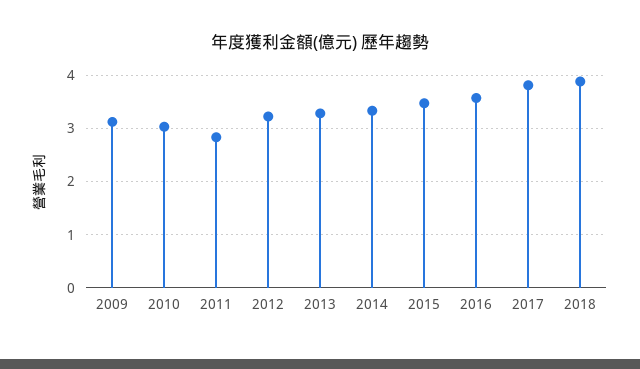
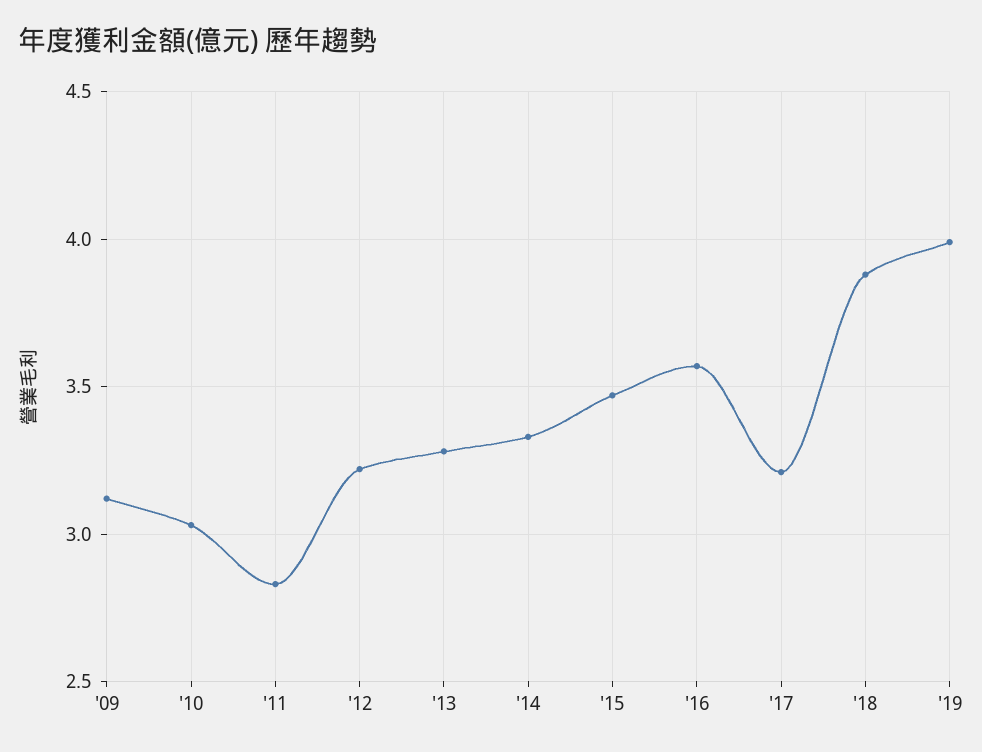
2017: 3.8 -> 3.2
'19: none -> 4

